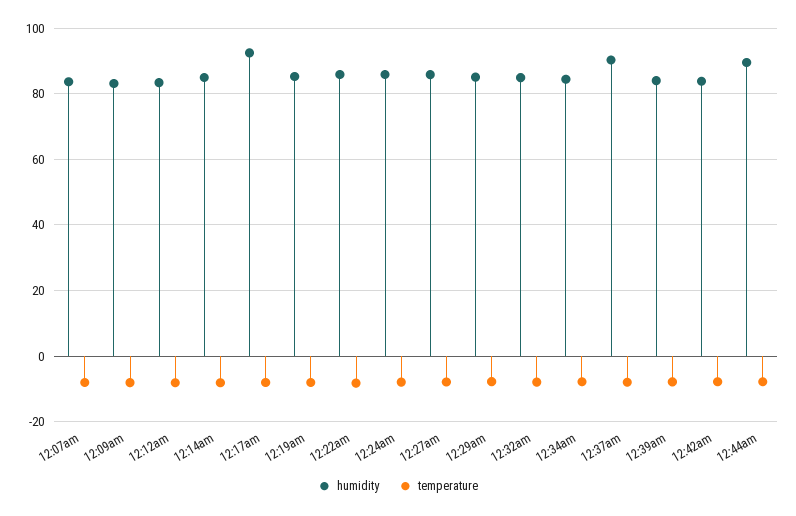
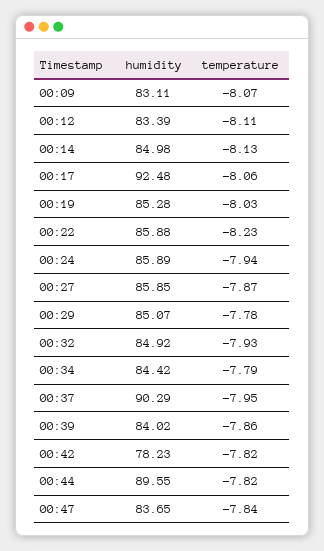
humidity, 12:07am: 84 -> none
temperature, 12:07am: -8 -> none
humidity, 12:42am: 84 -> 78.23
humidity, 00:47: none -> 83.65
temperature, 00:47: none -> -7.84

